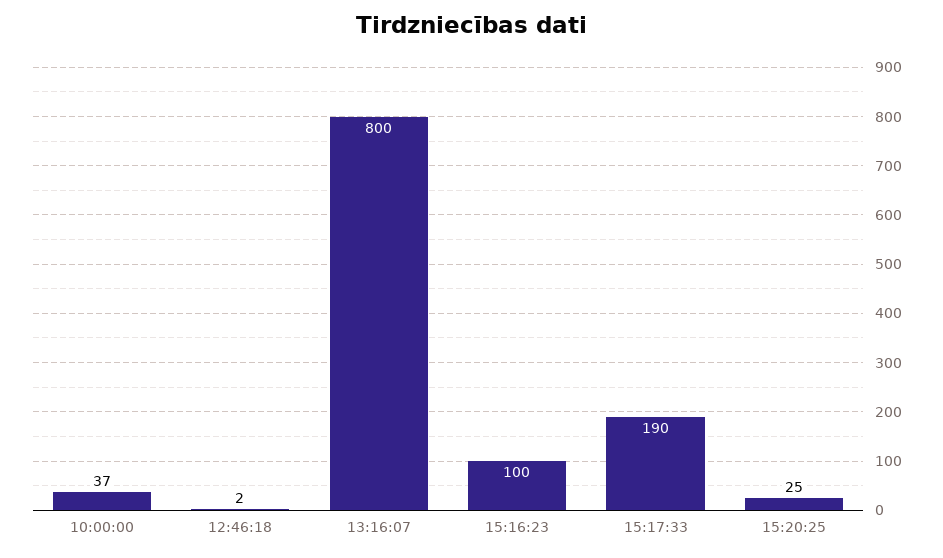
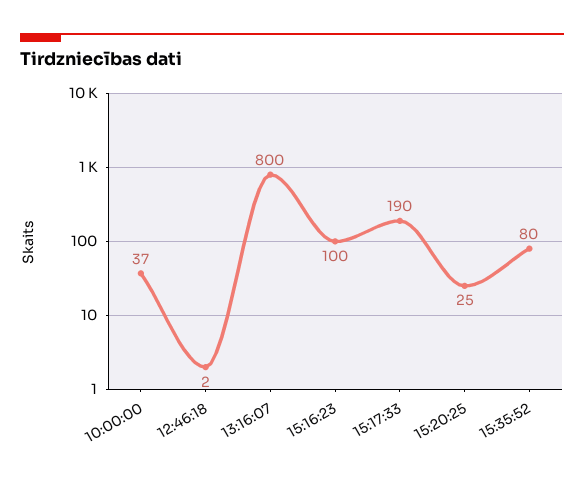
15:35:52: none -> 80

